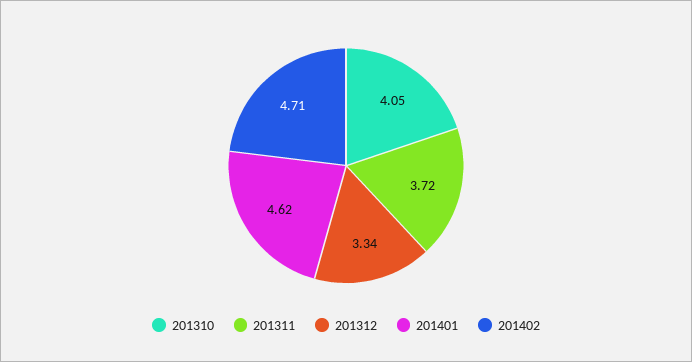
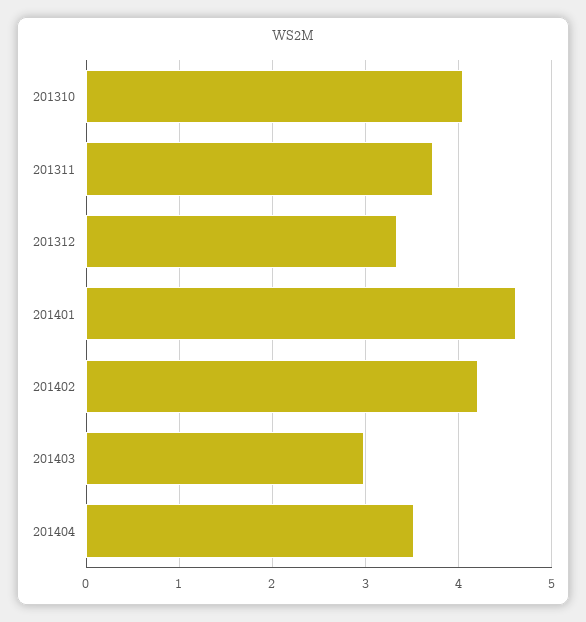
201402: 4.71 -> 4.2
201403: none -> 3
201404: none -> 3.5

